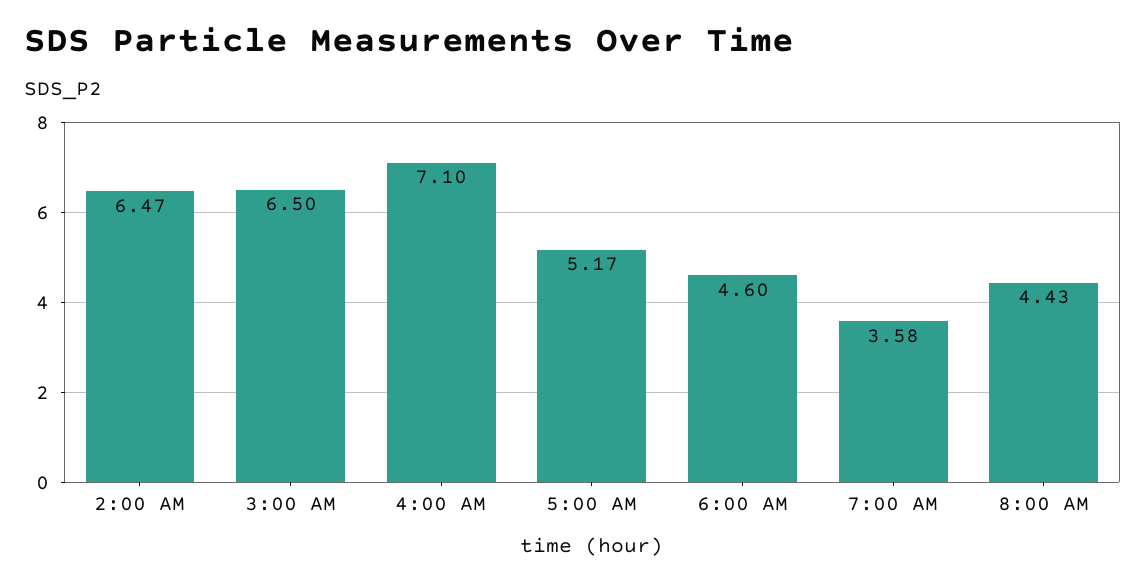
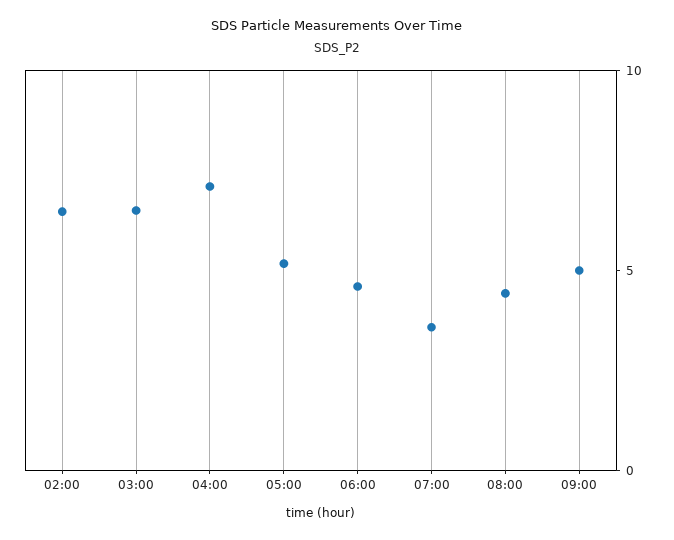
09:00: none -> 5

